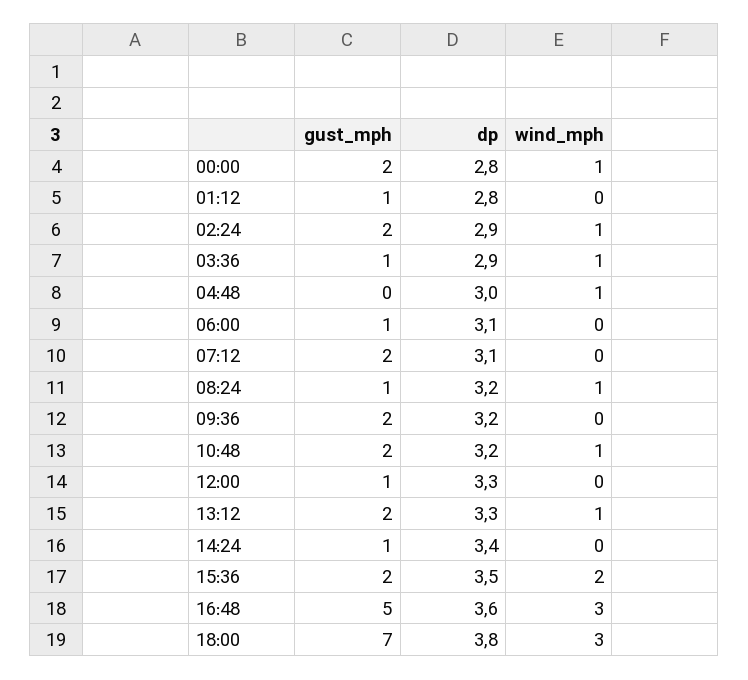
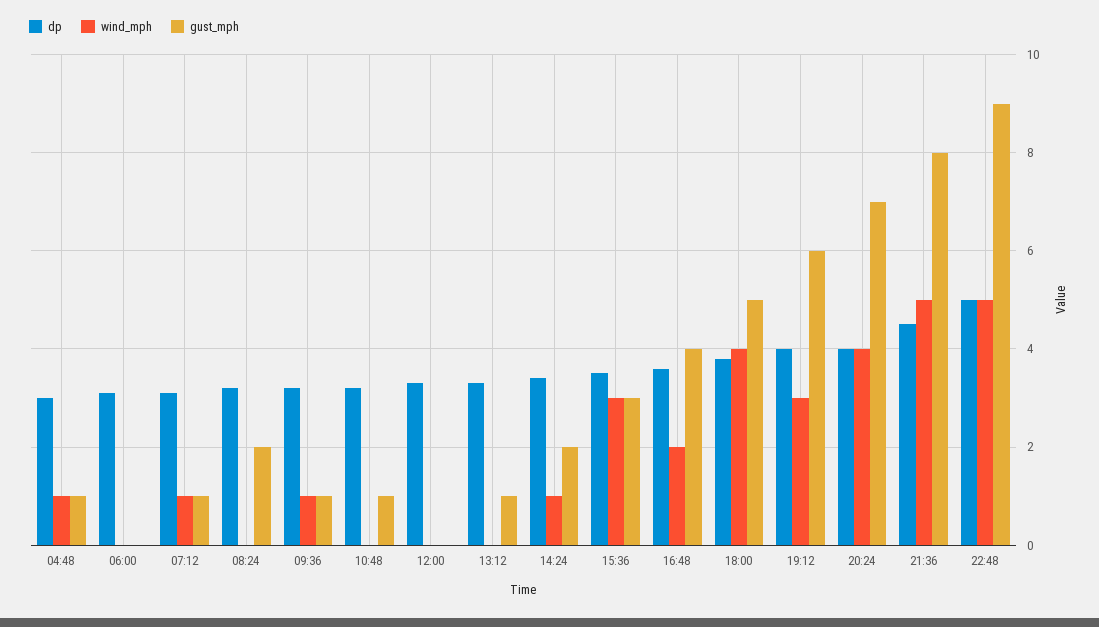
gust_mph, 00:00: 2 -> none
dp, 00:00: 2.8 -> none
wind_mph, 00:00: 1 -> none
gust_mph, 01:12: 1 -> none
dp, 01:12: 2.8 -> none
wind_mph, 01:12: 0 -> none
gust_mph, 02:24: 2 -> none
dp, 02:24: 2.9 -> none
wind_mph, 02:24: 1 -> none
gust_mph, 03:36: 1 -> none
dp, 03:36: 2.9 -> none
wind_mph, 03:36: 1 -> none
gust_mph, 04:48: 0 -> 1
gust_mph, 06:00: 1 -> 0
gust_mph, 07:12: 2 -> 1
wind_mph, 07:12: 0 -> 1
gust_mph, 08:24: 1 -> 2
wind_mph, 08:24: 1 -> 0
gust_mph, 09:36: 2 -> 1
wind_mph, 09:36: 0 -> 1
gust_mph, 10:48: 2 -> 1
wind_mph, 10:48: 1 -> 0
gust_mph, 12:00: 1 -> 0
gust_mph, 13:12: 2 -> 1
wind_mph, 13:12: 1 -> 0
gust_mph, 14:24: 1 -> 2
wind_mph, 14:24: 0 -> 1
gust_mph, 15:36: 2 -> 3
wind_mph, 15:36: 2 -> 3
gust_mph, 16:48: 5 -> 4
wind_mph, 16:48: 3 -> 2
gust_mph, 18:00: 7 -> 5
wind_mph, 18:00: 3 -> 4
dp, 19:12: none -> 4
wind_mph, 19:12: none -> 3
gust_mph, 19:12: none -> 6
dp, 20:24: none -> 4
wind_mph, 20:24: none -> 4
gust_mph, 20:24: none -> 7
dp, 21:36: none -> 4.5
wind_mph, 21:36: none -> 5
gust_mph, 21:36: none -> 8
dp, 22:48: none -> 5
wind_mph, 22:48: none -> 5
gust_mph, 22:48: none -> 9

